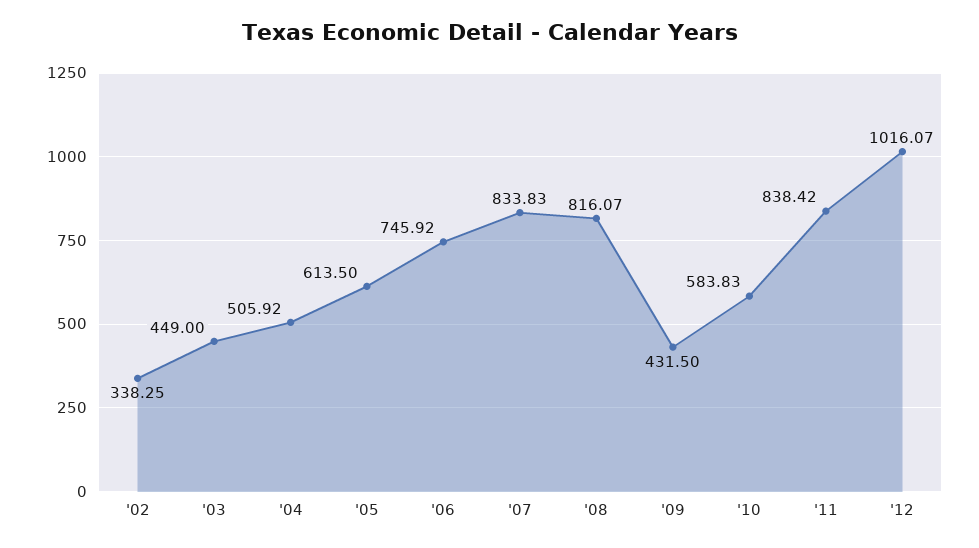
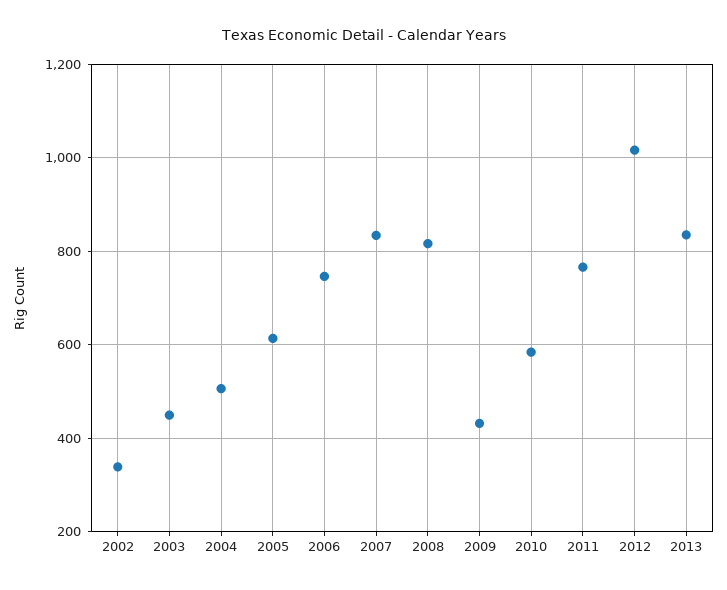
'11: 838.42 -> 760
2013: none -> 840

